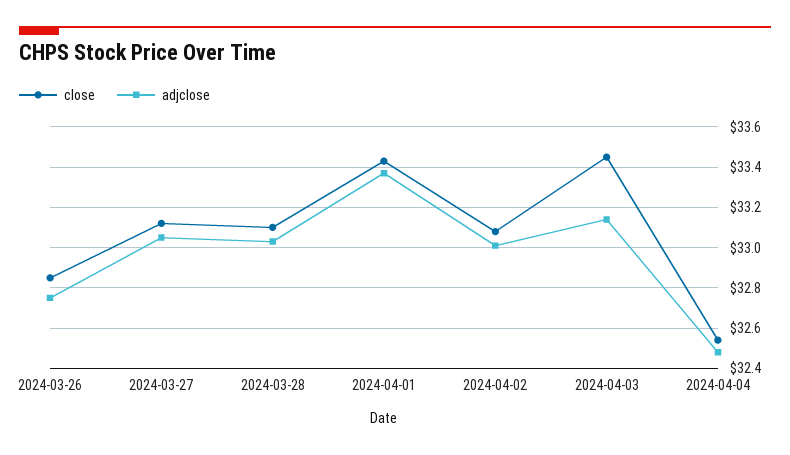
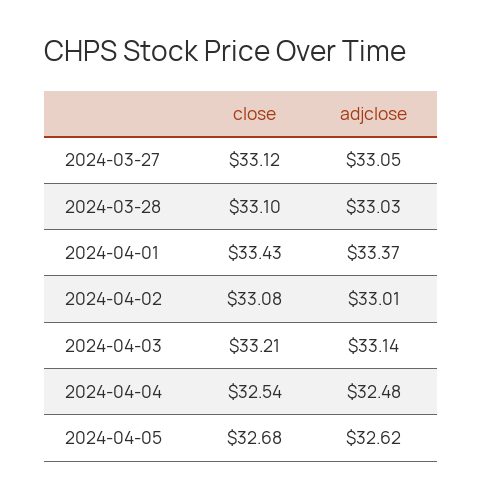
close, 2024-03-26: 32.85 -> none
adjclose, 2024-03-26: 32.75 -> none
close, 2024-04-03: 33.45 -> 33.21
close, 2024-04-05: none -> 32.68
adjclose, 2024-04-05: none -> 32.62

